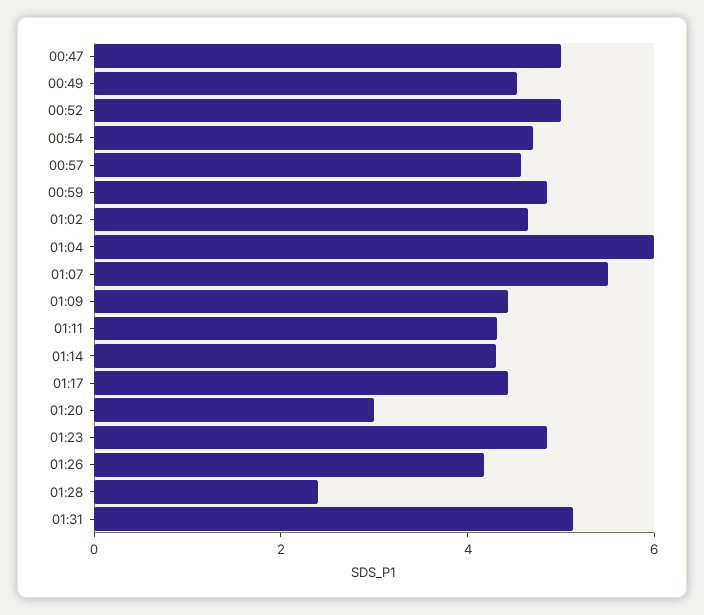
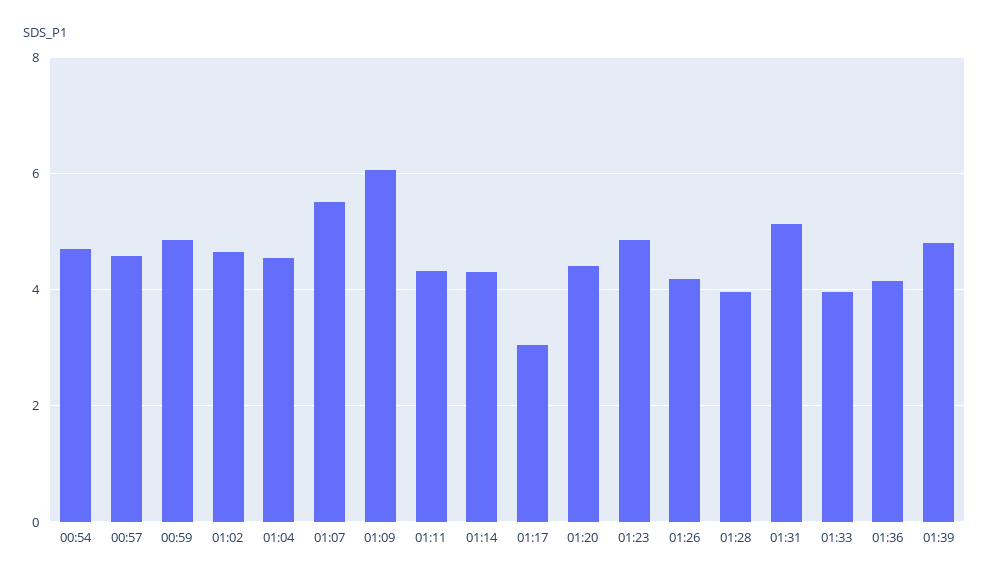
00:47: 5 -> none
00:49: 4.5 -> none
00:52: 5 -> none
01:04: 6 -> 4.6
01:09: 4.5 -> 6
01:17: 4.5 -> 3
01:20: 3 -> 4.4
01:28: 2.5 -> 4
01:33: none -> 4
01:36: none -> 4.2
01:39: none -> 4.8

